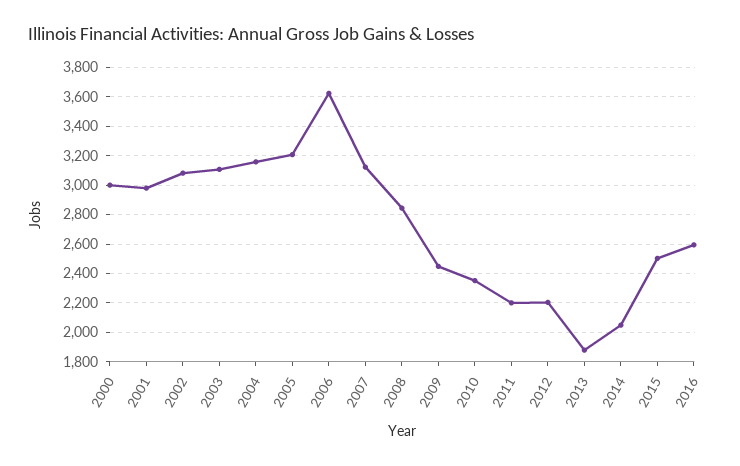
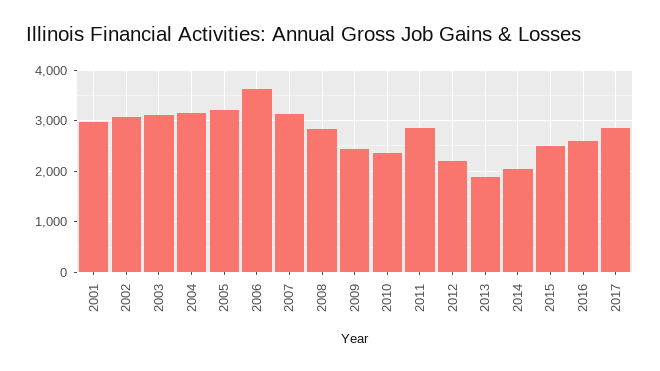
2000: 3000 -> none
2011: 2200 -> 2800
2017: none -> 2800

